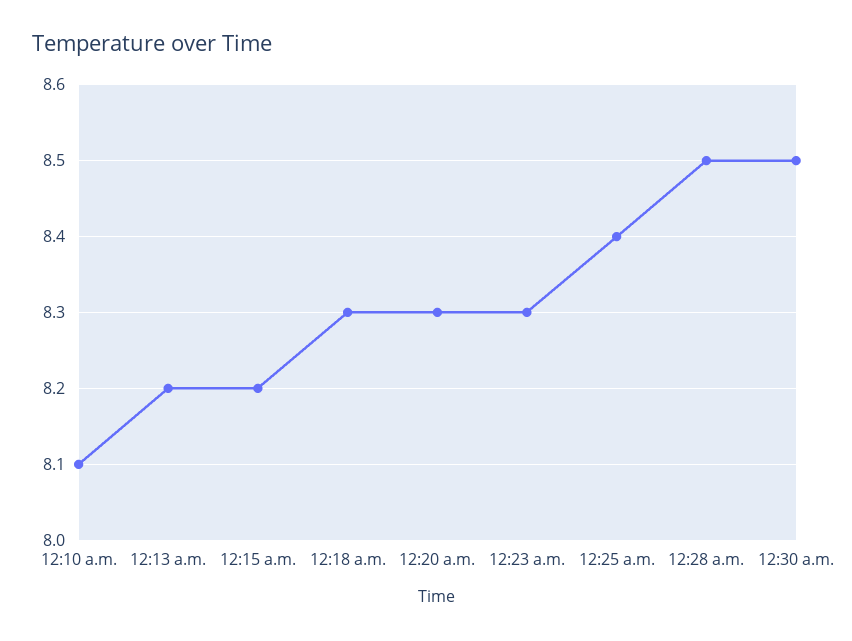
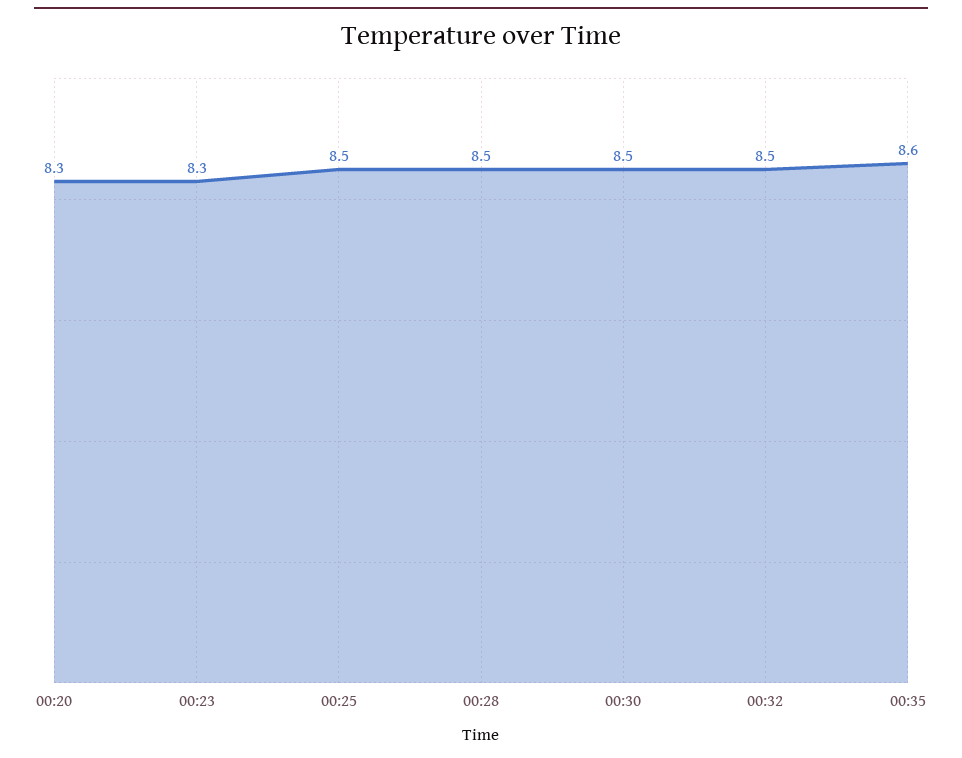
12:10 a.m.: 8.1 -> none
12:13 a.m.: 8.2 -> none
12:15 a.m.: 8.2 -> none
12:18 a.m.: 8.3 -> none
12:25 a.m.: 8.4 -> 8.5
00:32: none -> 8.5
00:35: none -> 8.6

